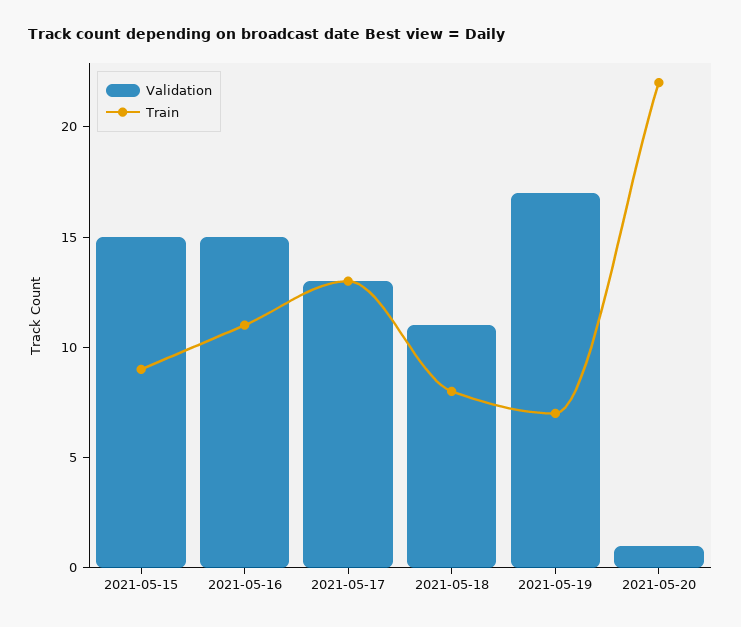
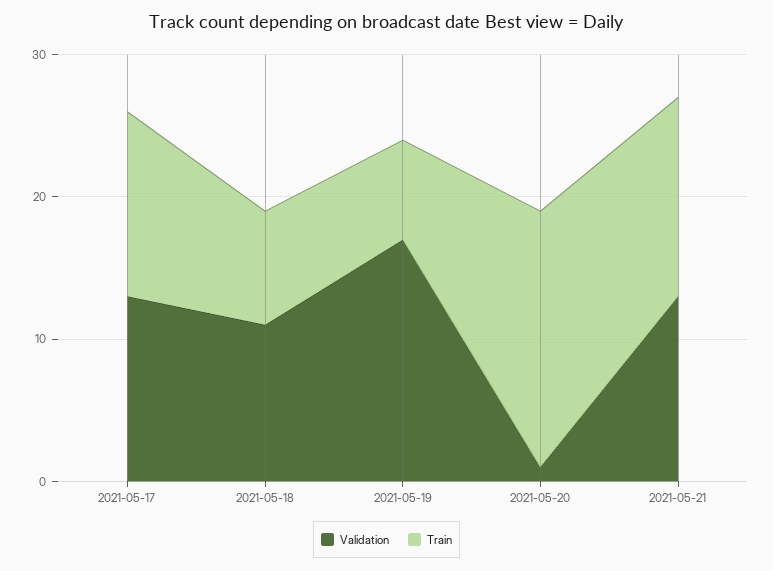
Validation, 2021-05-15: 15 -> none
Train, 2021-05-15: 9 -> none
Validation, 2021-05-16: 15 -> none
Train, 2021-05-16: 11 -> none
Train, 2021-05-20: 22 -> 18
Validation, 2021-05-21: none -> 13
Train, 2021-05-21: none -> 14

